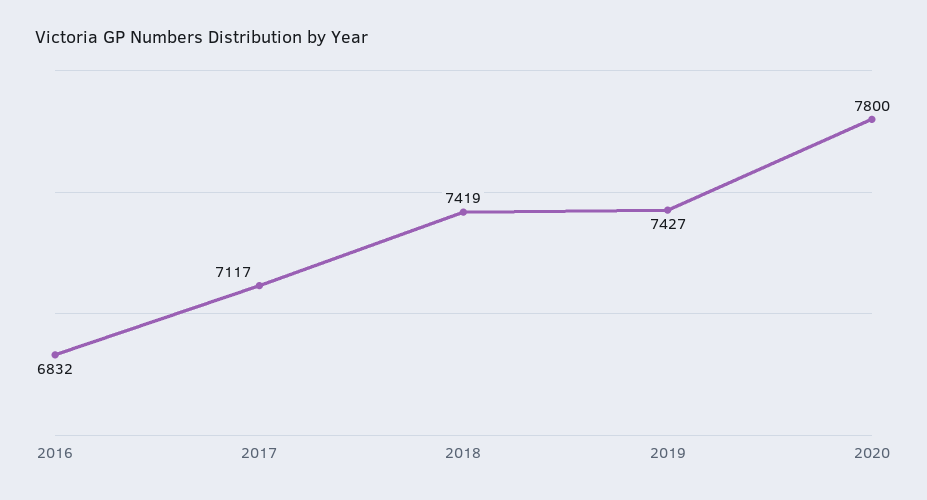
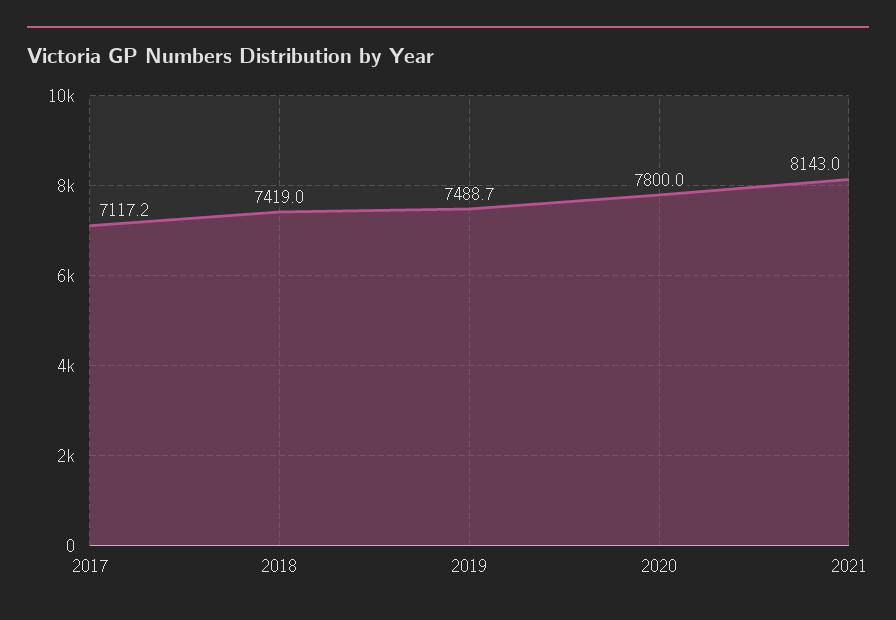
2016: 6832 -> none
2019: 7427 -> 7488.7
2021: none -> 8143

